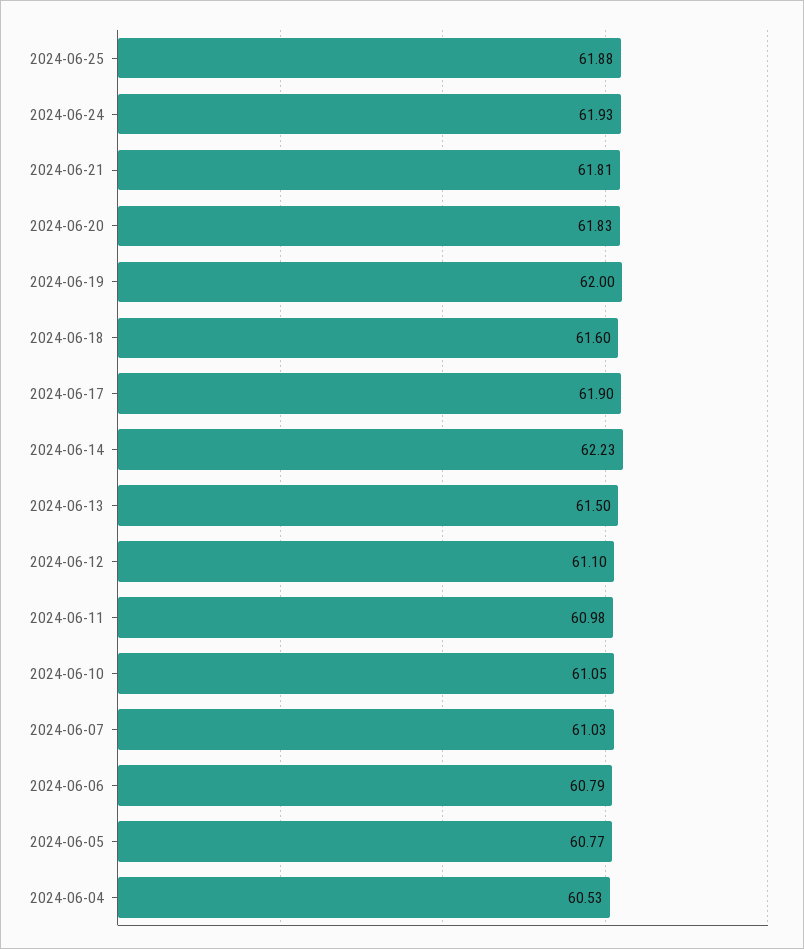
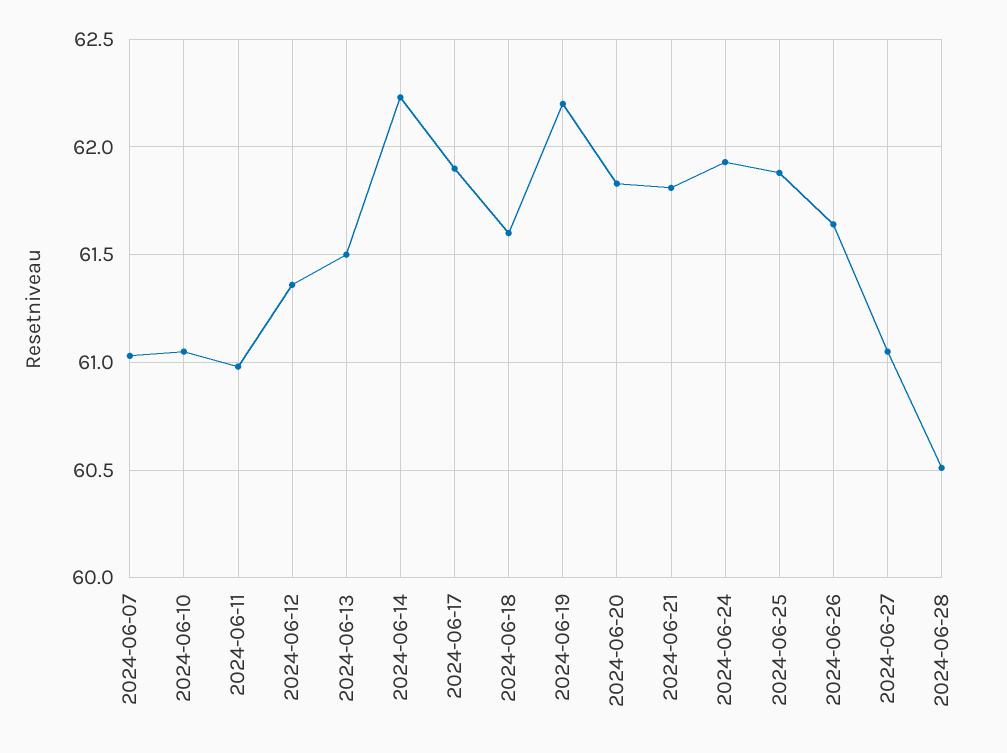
2024-06-19: 62 -> 62.2
2024-06-12: 61.1 -> 61.35
2024-06-06: 60.79 -> none
2024-06-05: 60.77 -> none
2024-06-04: 60.53 -> none
2024-06-26: none -> 61.65
2024-06-27: none -> 61.05
2024-06-28: none -> 60.5

